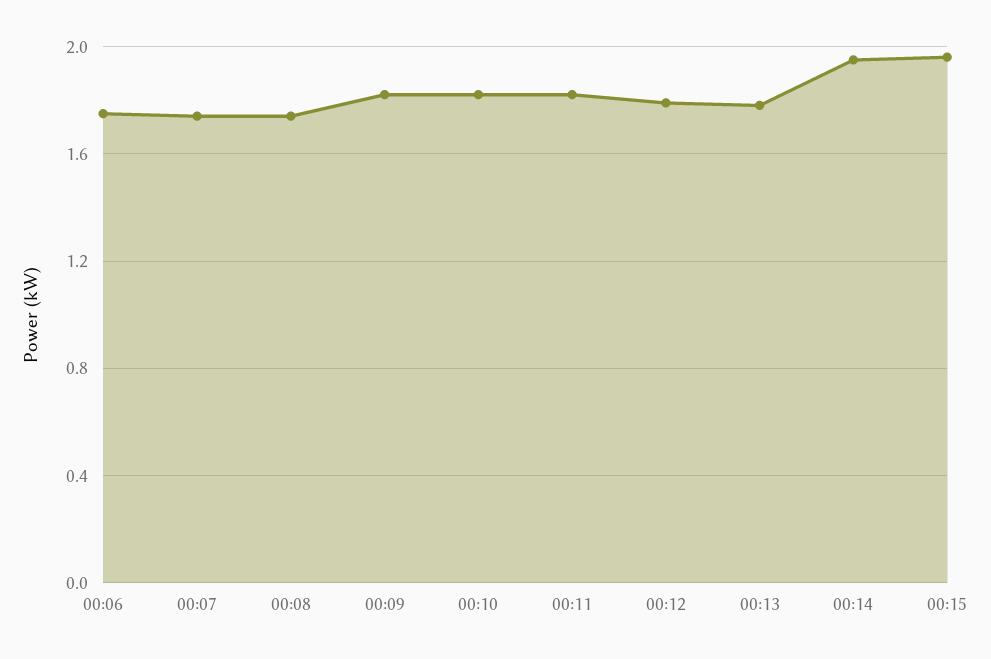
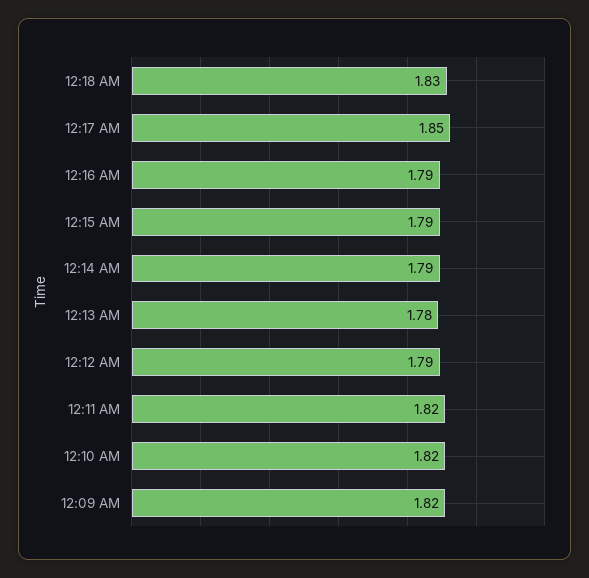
00:06: 1.75 -> none
00:07: 1.75 -> none
00:08: 1.75 -> none
00:14: 1.95 -> 1.79
00:15: 1.95 -> 1.79
12:18 AM: none -> 1.83
12:17 AM: none -> 1.85
12:16 AM: none -> 1.79

